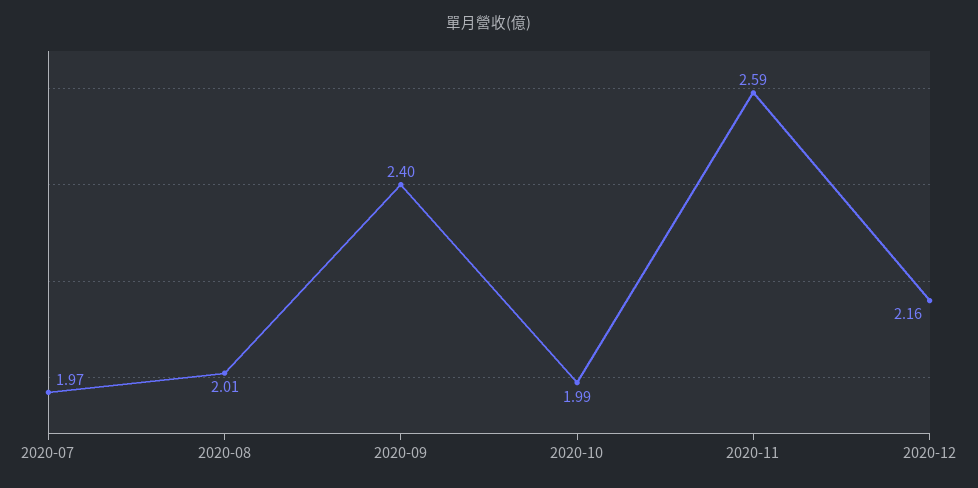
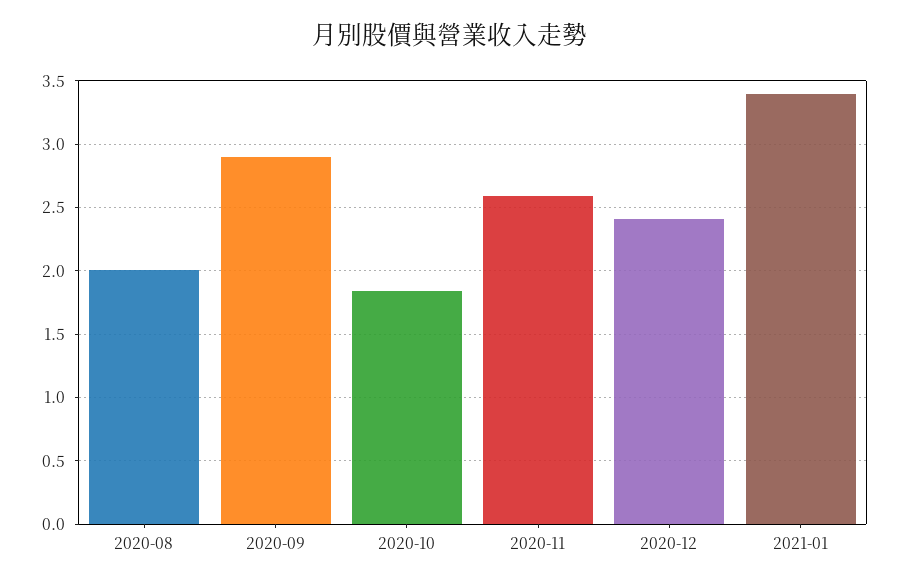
2020-07: 1.97 -> none
2020-09: 2.4 -> 2.9
2020-10: 1.99 -> 1.85
2020-12: 2.16 -> 2.4
2021-01: none -> 3.4

